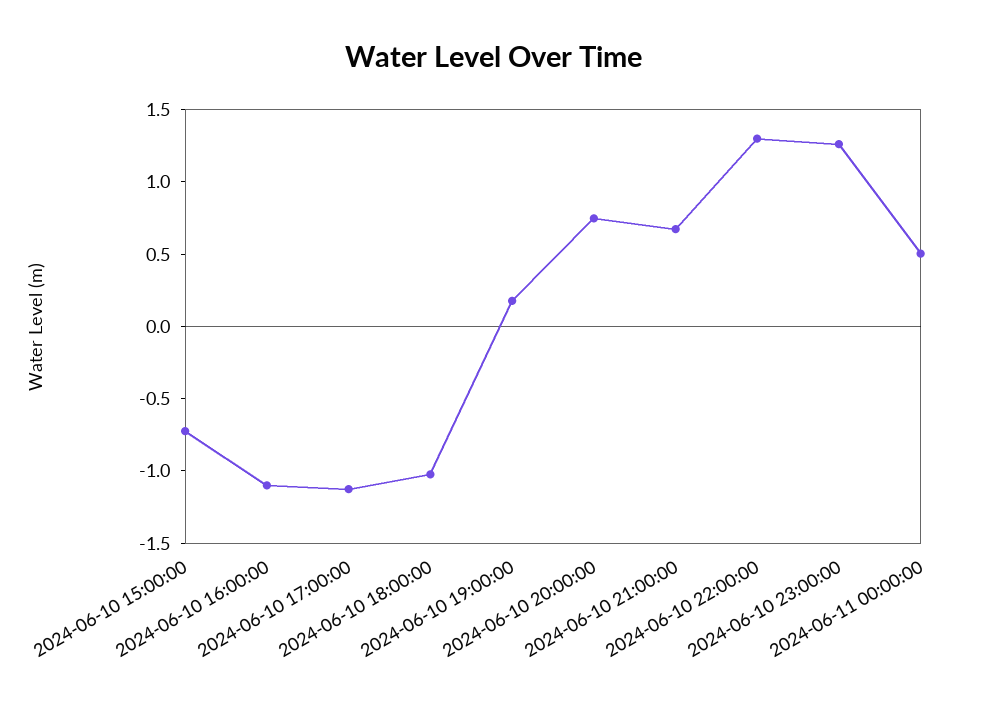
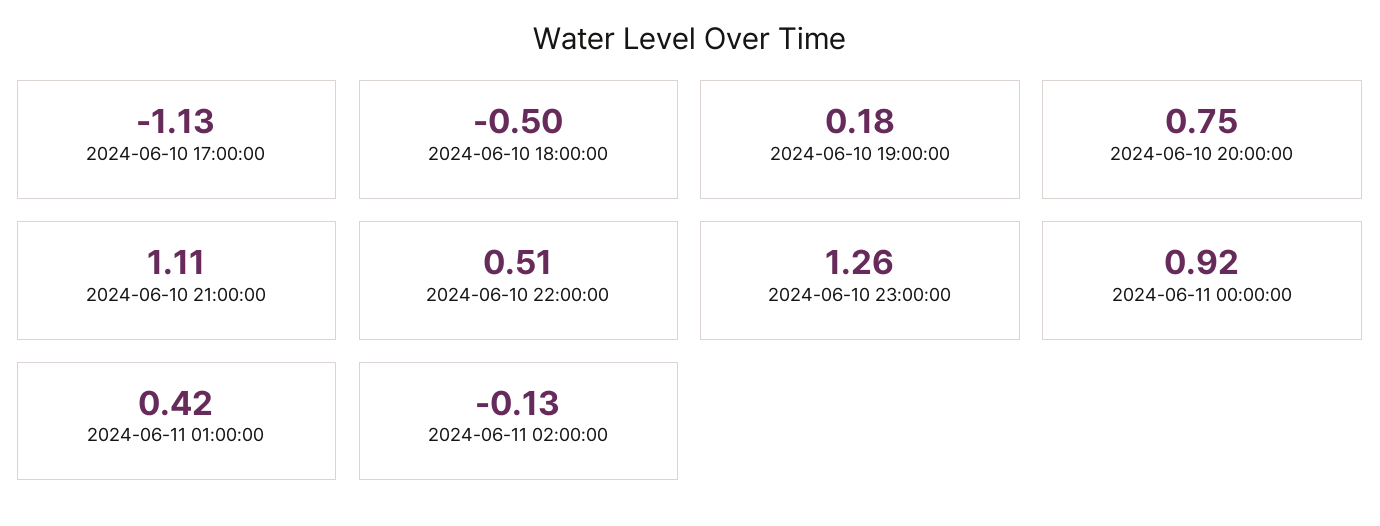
2024-06-10 15:00:00: -0.7 -> none
2024-06-10 16:00:00: -1.1 -> none
2024-06-10 18:00:00: -1 -> -0.5
2024-06-10 21:00:00: 0.7 -> 1.11
2024-06-10 22:00:00: 1.3 -> 0.51
2024-06-11 00:00:00: 0.5 -> 0.92
2024-06-11 01:00:00: none -> 0.42
2024-06-11 02:00:00: none -> -0.13

